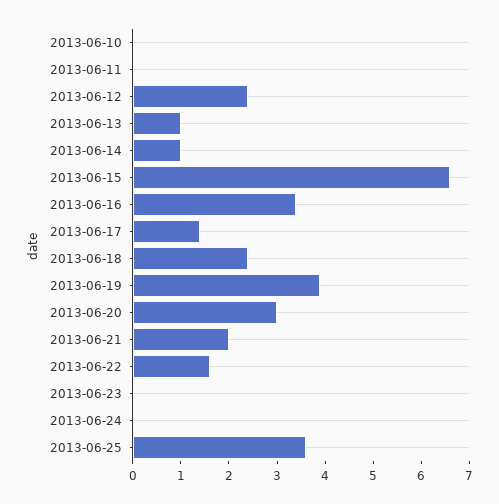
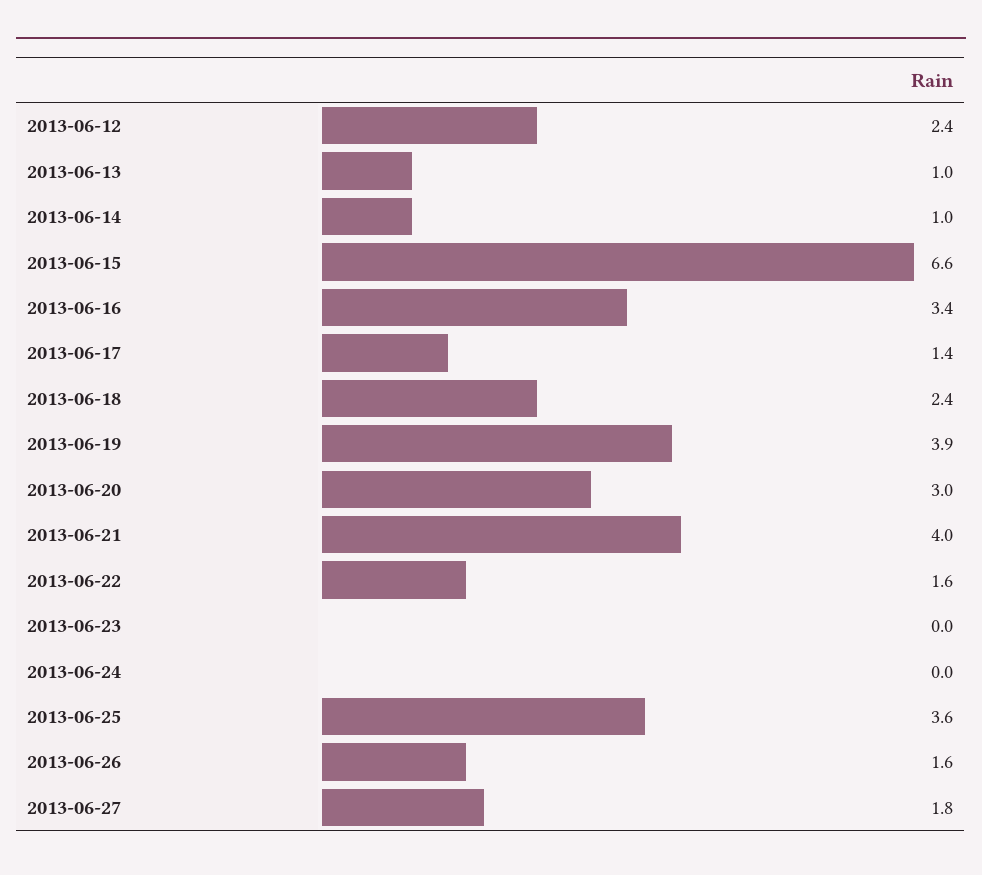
2013-06-10: 0 -> none
2013-06-11: 0 -> none
2013-06-21: 2 -> 4
2013-06-26: none -> 1.6
2013-06-27: none -> 1.8

